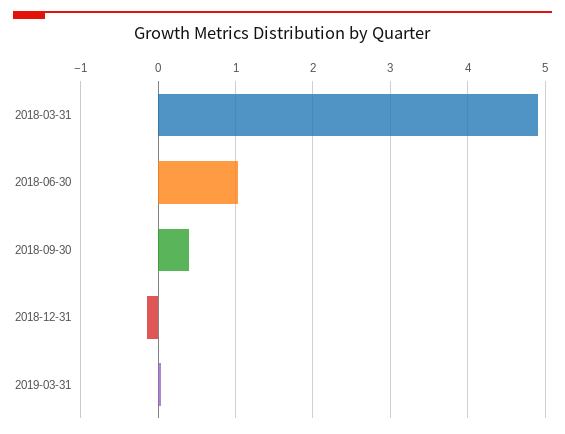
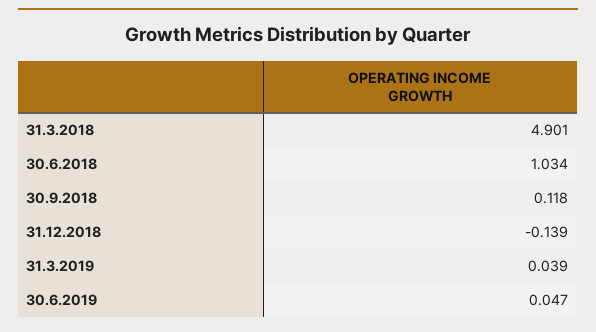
2018-09-30: 0.4 -> 0.118
30.6.2019: none -> 0.047

